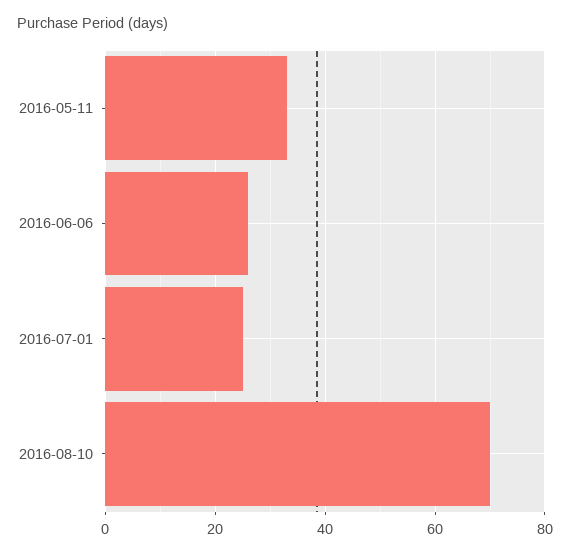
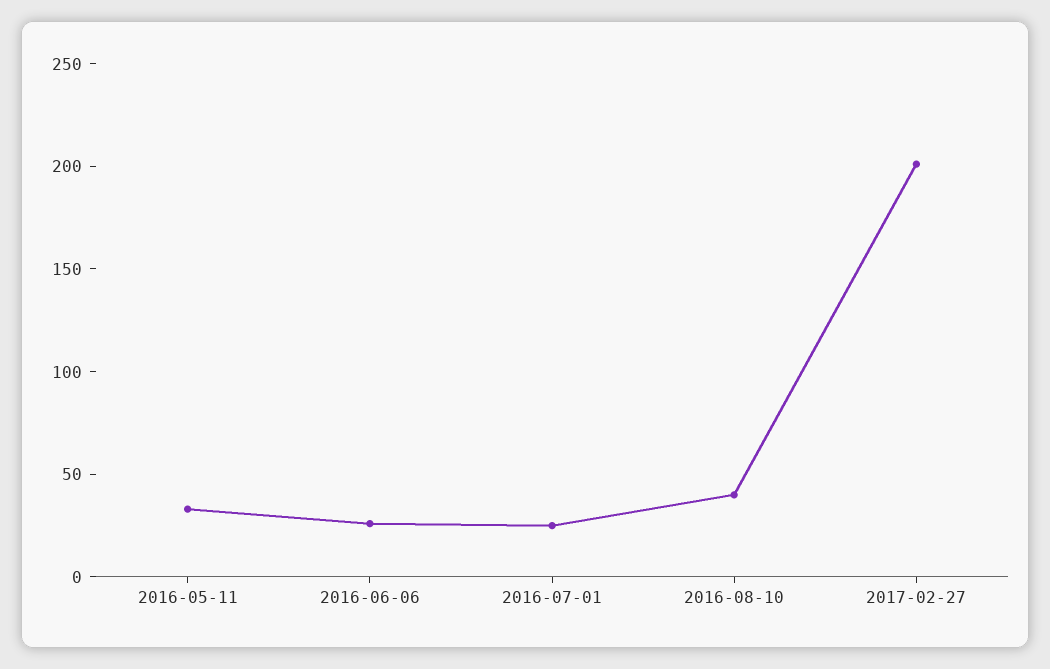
2016-08-10: 70 -> 40
2017-02-27: none -> 200

